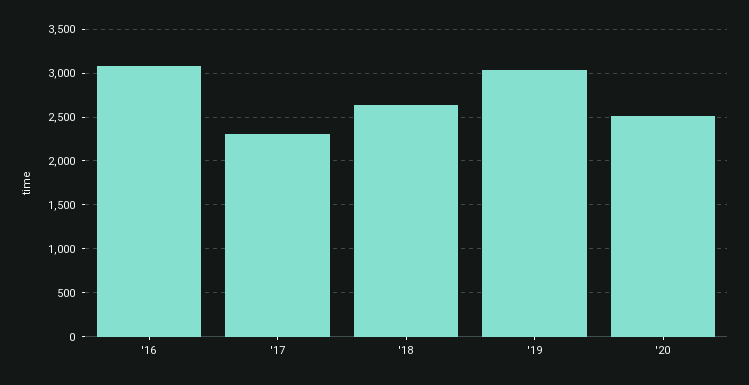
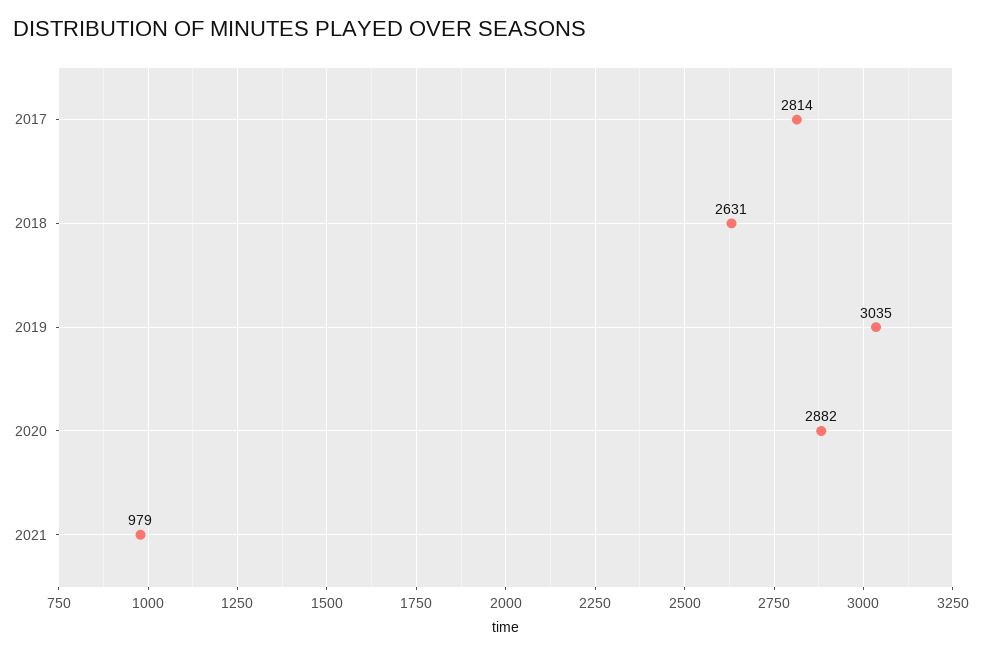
'16: 3100 -> none
'17: 2300 -> 2814
'20: 2500 -> 2882
2021: none -> 979

